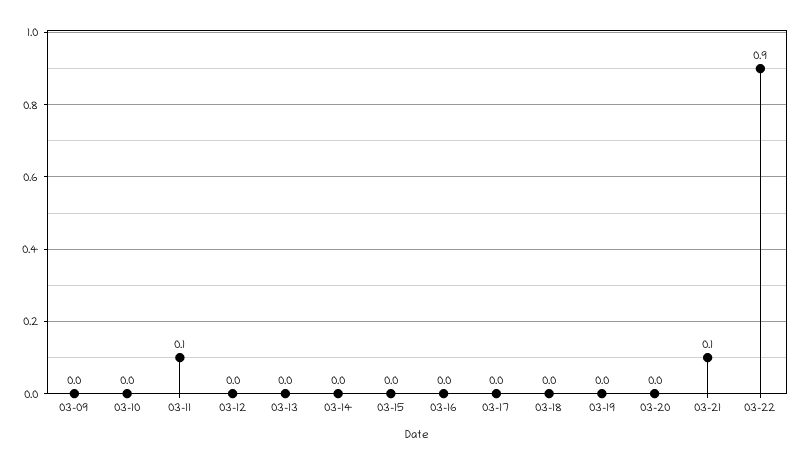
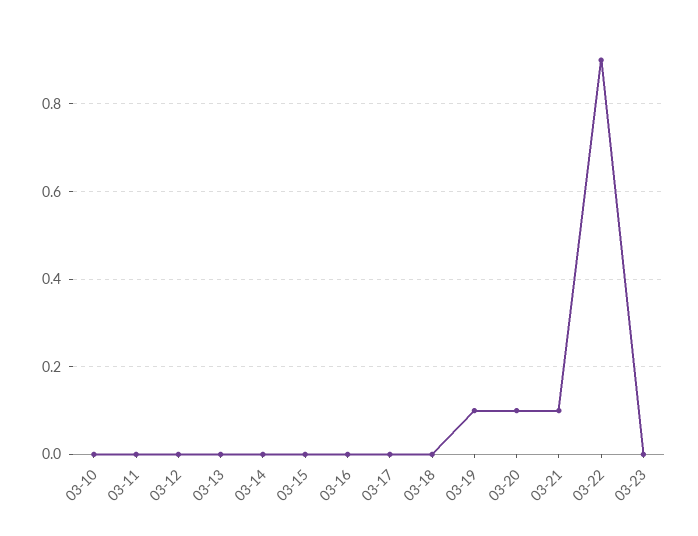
03-09: 0 -> none
03-11: 0.1 -> 0
03-19: 0 -> 0.1
03-20: 0 -> 0.1
03-23: none -> 0

